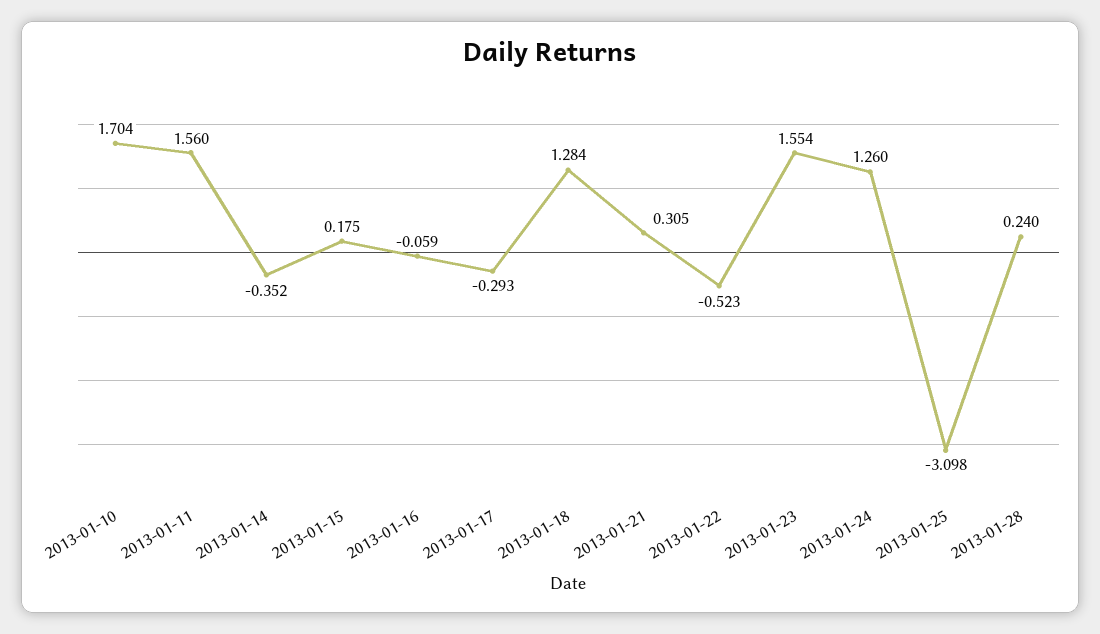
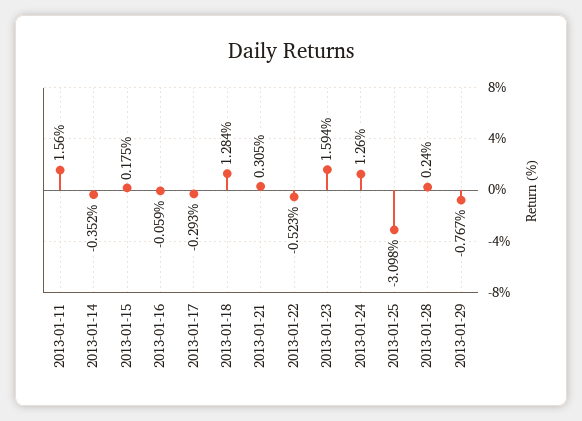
2013-01-10: 1.704 -> none
2013-01-23: 1.554 -> 1.594
2013-01-29: none -> -0.767

